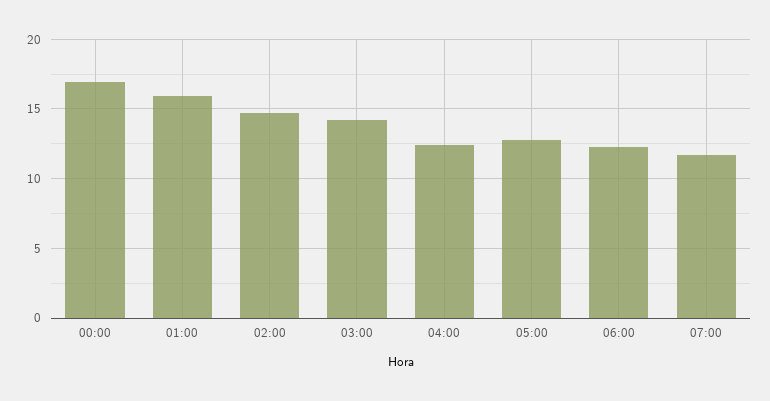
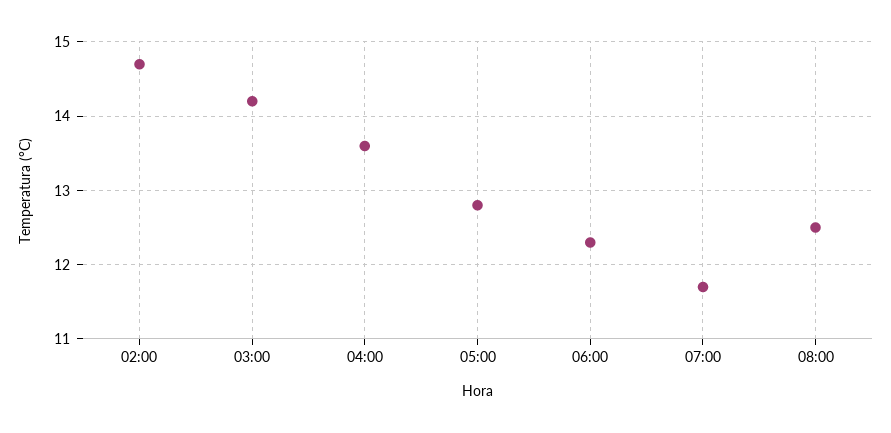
00:00: 17 -> none
01:00: 16 -> none
04:00: 12.5 -> 13.6
08:00: none -> 12.5

